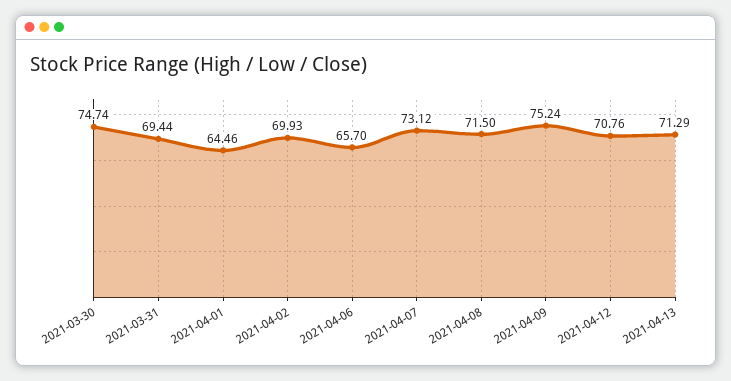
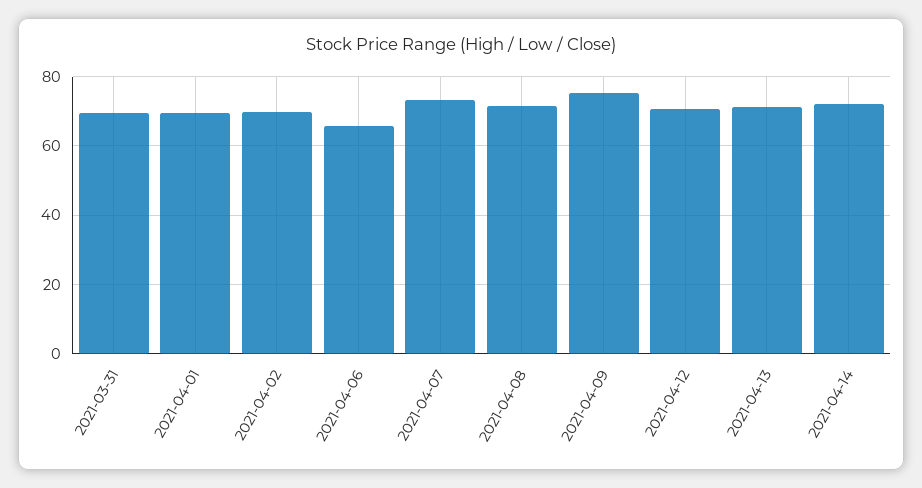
2021-03-30: 74.74 -> none
2021-04-01: 64.46 -> 70
2021-04-14: none -> 72

